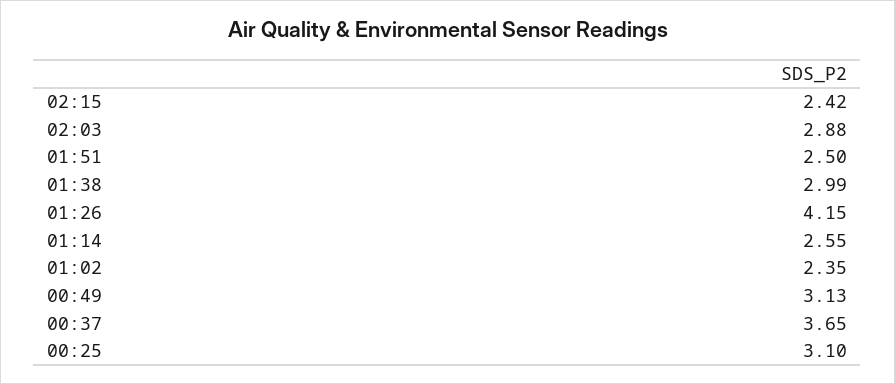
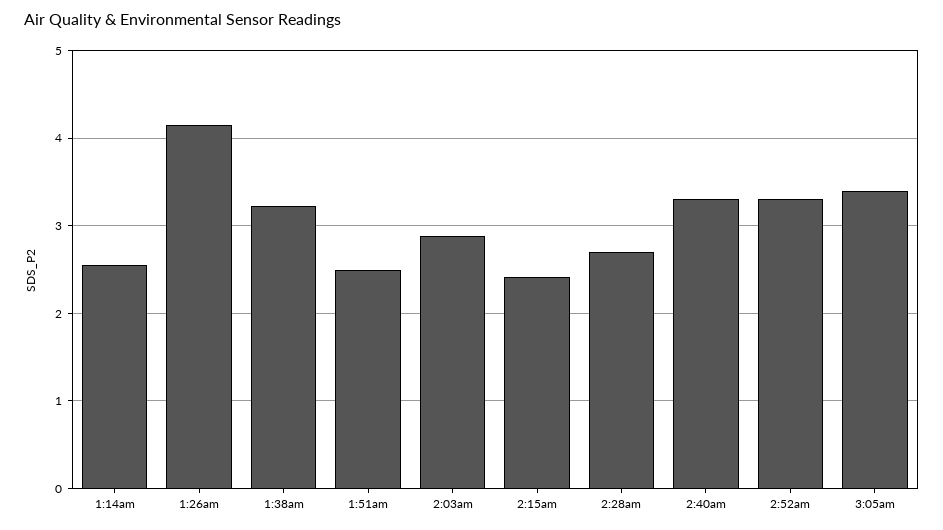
01:38: 2.99 -> 3.2
01:02: 2.35 -> none
00:49: 3.13 -> none
00:37: 3.65 -> none
00:25: 3.1 -> none
2:28am: none -> 2.7
2:40am: none -> 3.3
2:52am: none -> 3.3
3:05am: none -> 3.4

